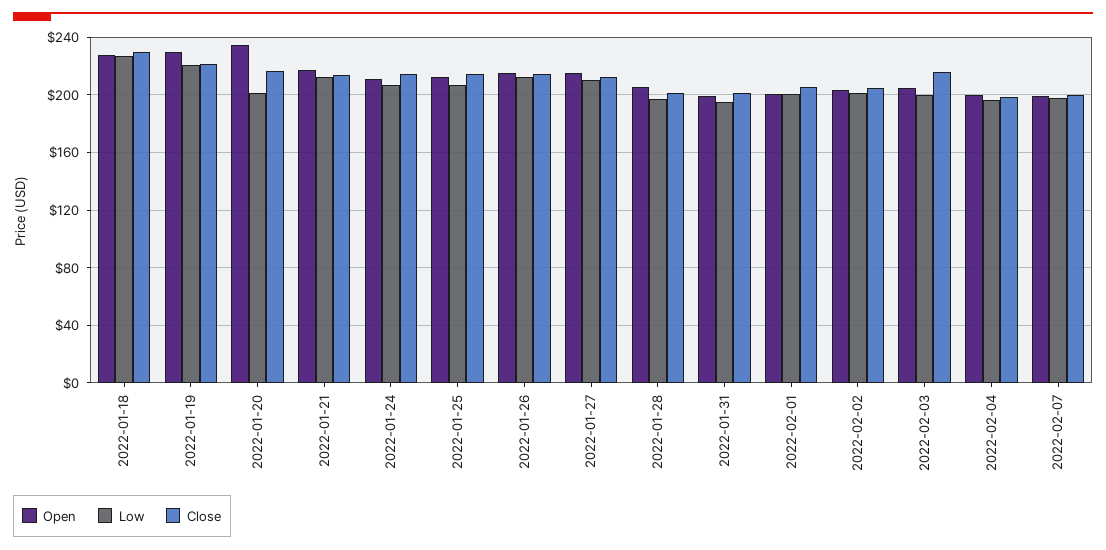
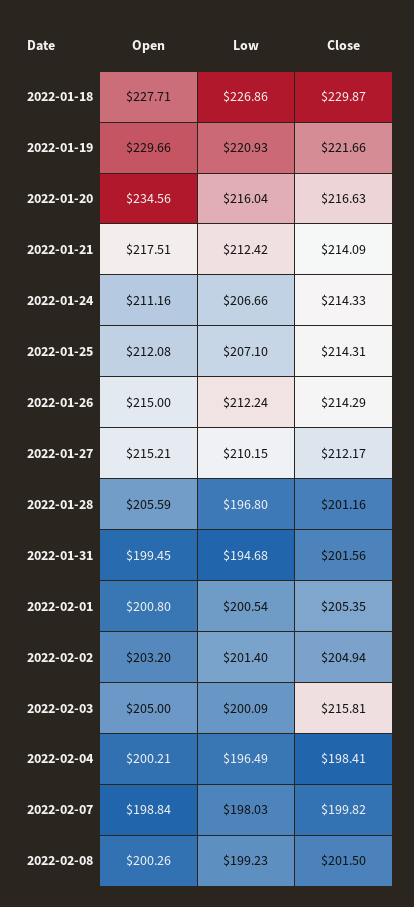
Low, 2022-01-20: 200 -> 216.04
Open, 2022-02-08: none -> 200.26
Low, 2022-02-08: none -> 199.23
Close, 2022-02-08: none -> 201.5

